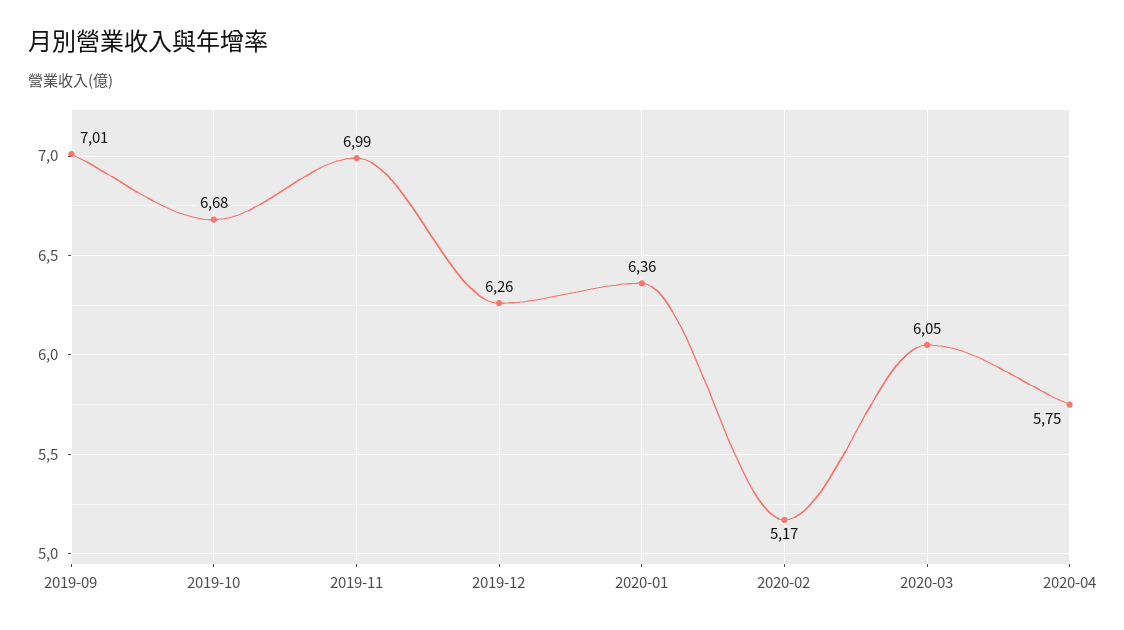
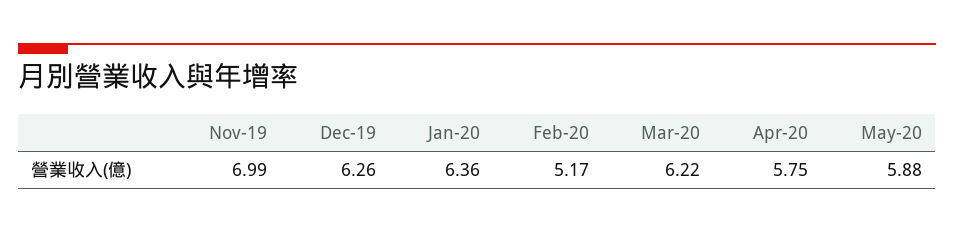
2019-09: 7.01 -> none
2019-10: 6.68 -> none
2020-03: 6.05 -> 6.22
May-20: none -> 5.88

